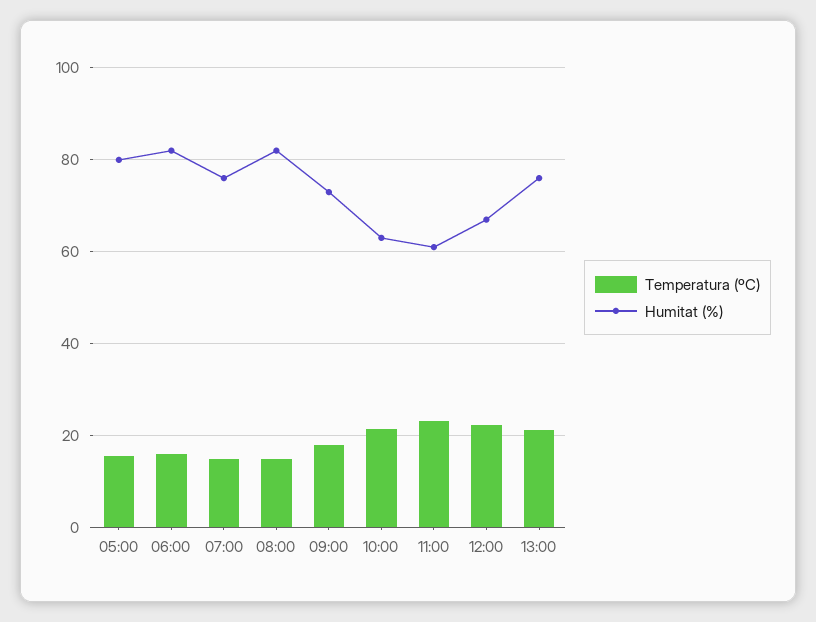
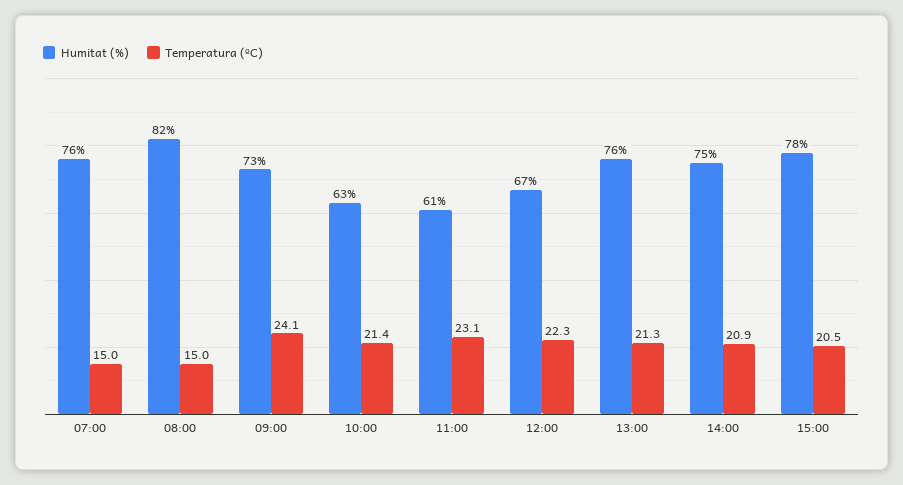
Temperatura (ºC), 05:00: 16 -> none
Humitat (%), 05:00: 80 -> none
Temperatura (ºC), 06:00: 16 -> none
Humitat (%), 06:00: 82 -> none
Temperatura (ºC), 09:00: 18 -> 24.1
Humitat (%), 14:00: none -> 75
Temperatura (ºC), 14:00: none -> 20.9
Humitat (%), 15:00: none -> 78
Temperatura (ºC), 15:00: none -> 20.5

